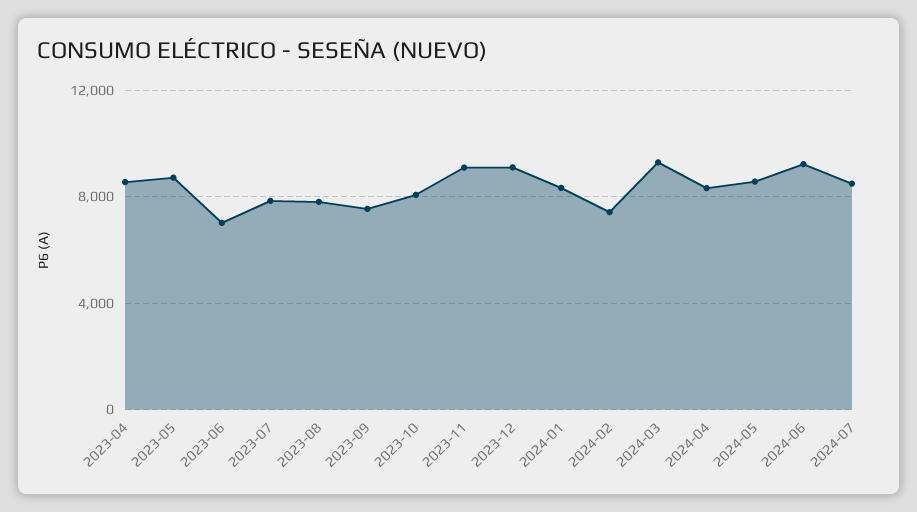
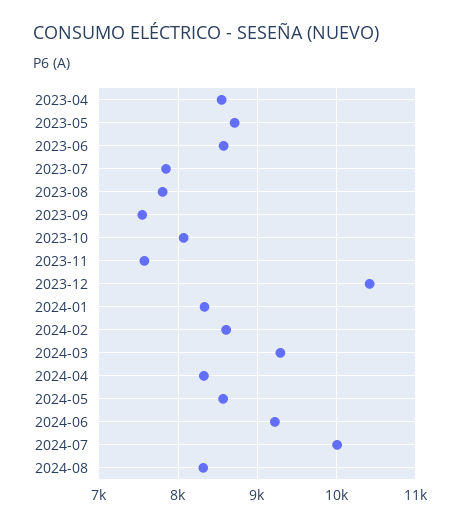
2023-06: 7000 -> 8600
2023-11: 9000 -> 7600
2023-12: 9000 -> 10400
2024-02: 7500 -> 8600
2024-07: 8500 -> 10000
2024-08: none -> 8300

